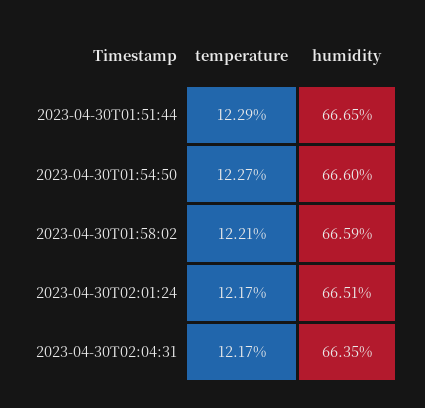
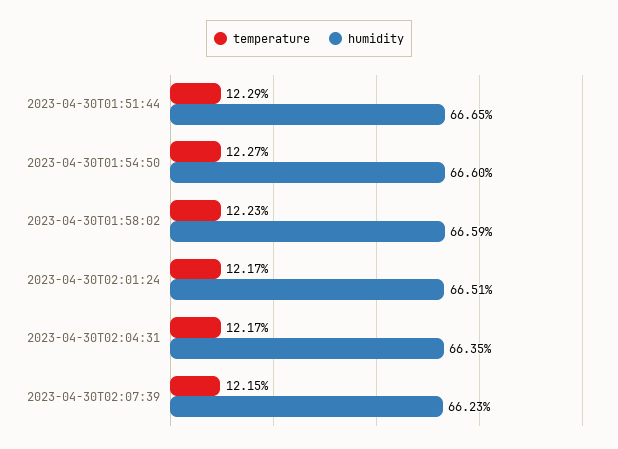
temperature, 2023-04-30T01:58:02: 12.21 -> 12.23
temperature, 2023-04-30T02:07:39: none -> 12.15
humidity, 2023-04-30T02:07:39: none -> 66.23

